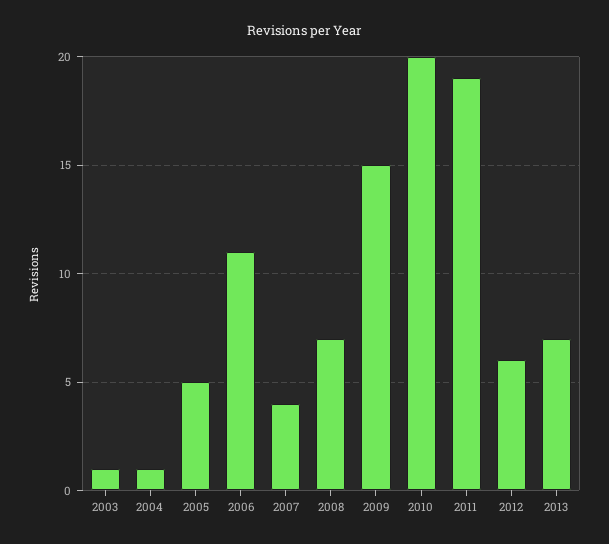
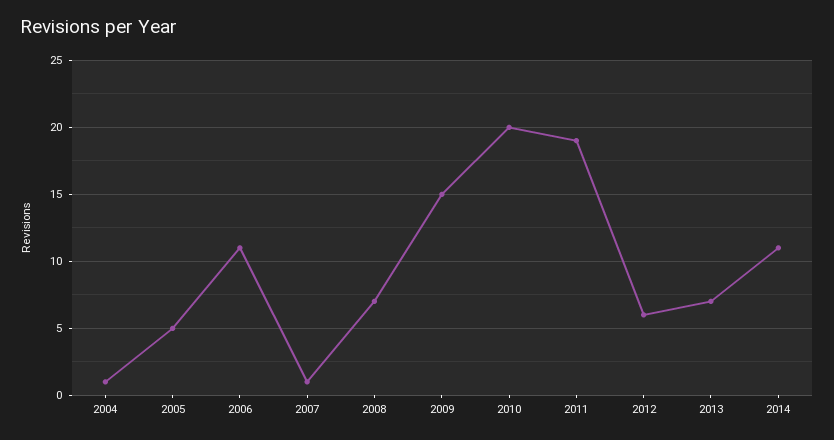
2003: 1 -> none
2007: 4 -> 1
2014: none -> 11

